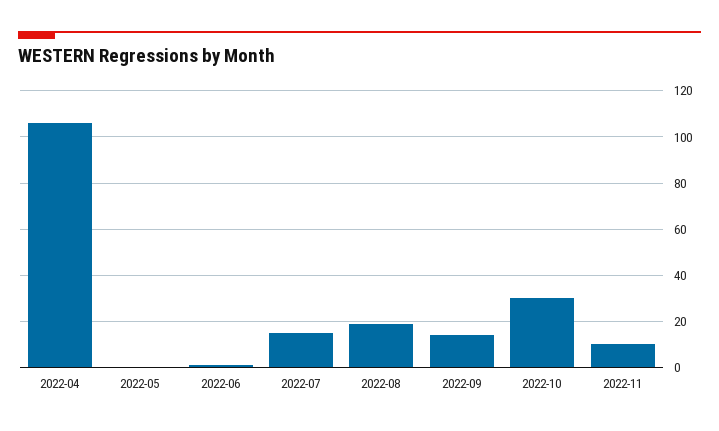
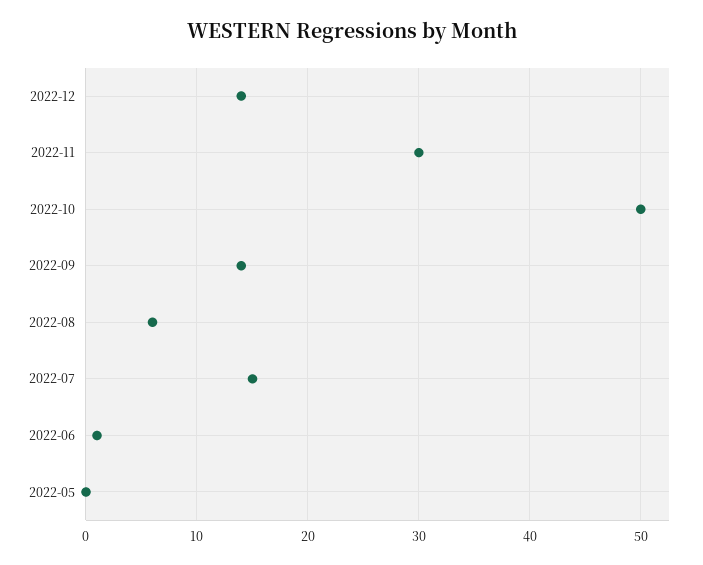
2022-04: 105 -> none
2022-08: 20 -> 6
2022-10: 30 -> 50
2022-11: 10 -> 30
2022-12: none -> 14

